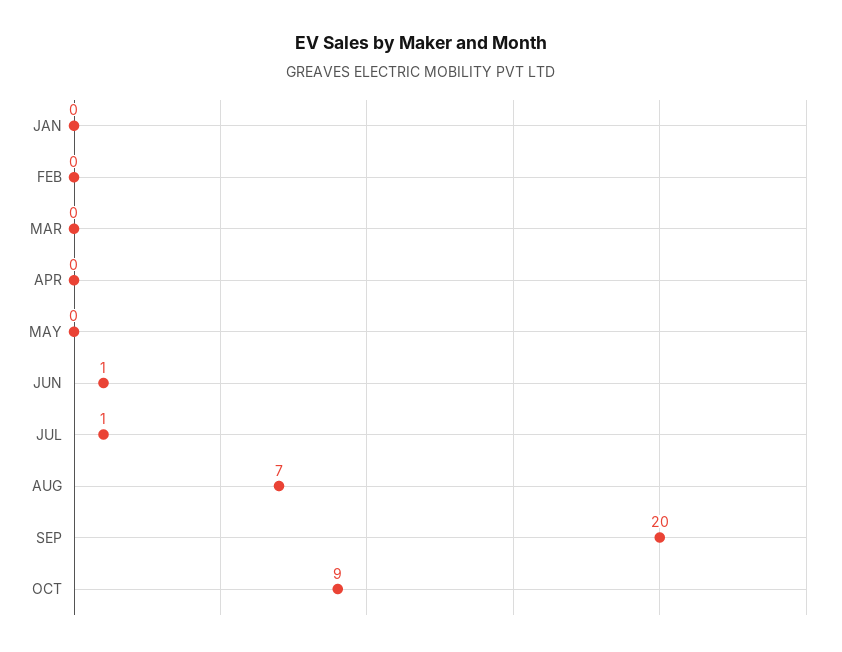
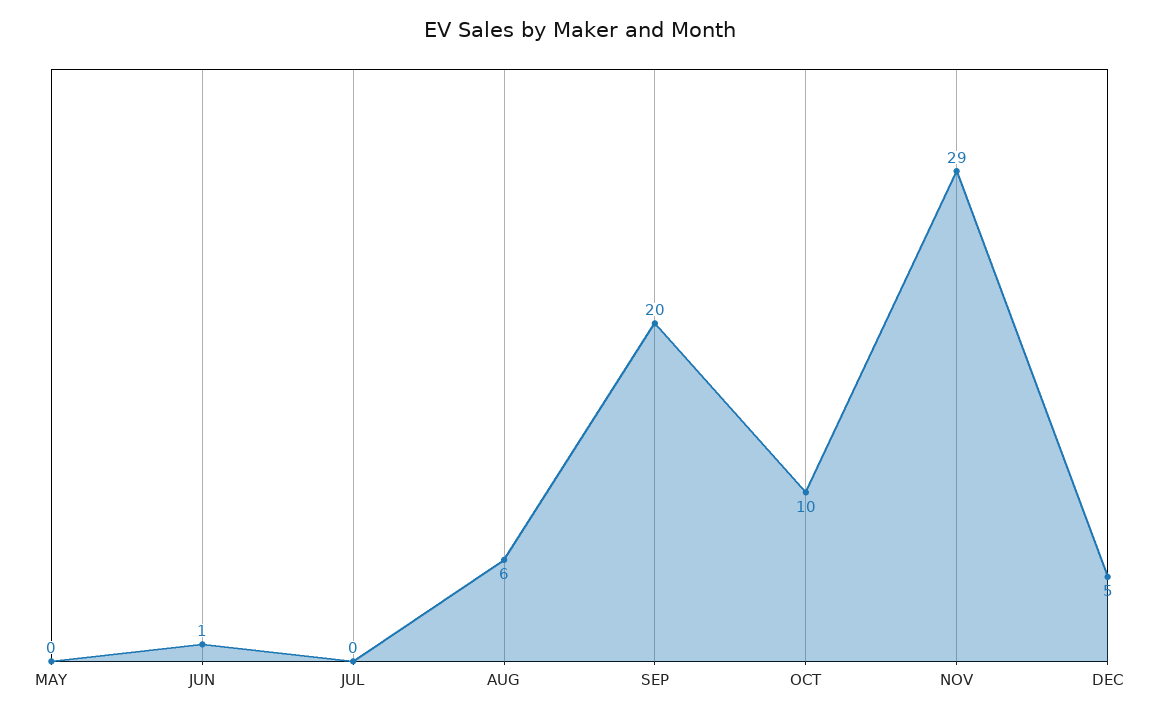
JAN: 0 -> none
FEB: 0 -> none
MAR: 0 -> none
APR: 0 -> none
JUL: 1 -> 0
AUG: 7 -> 6
OCT: 9 -> 10
NOV: none -> 29
DEC: none -> 5

